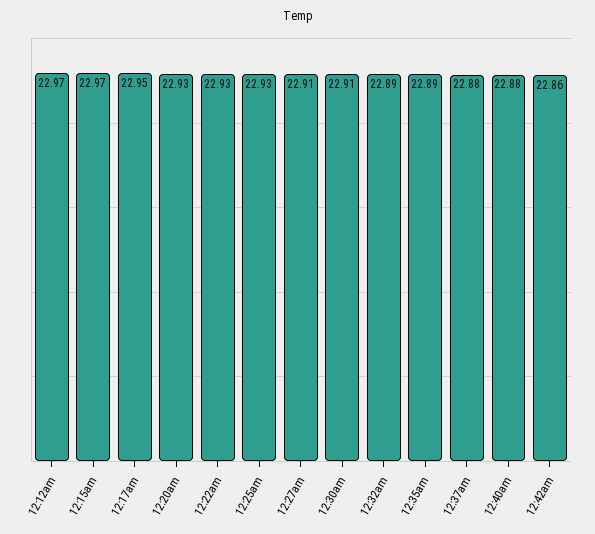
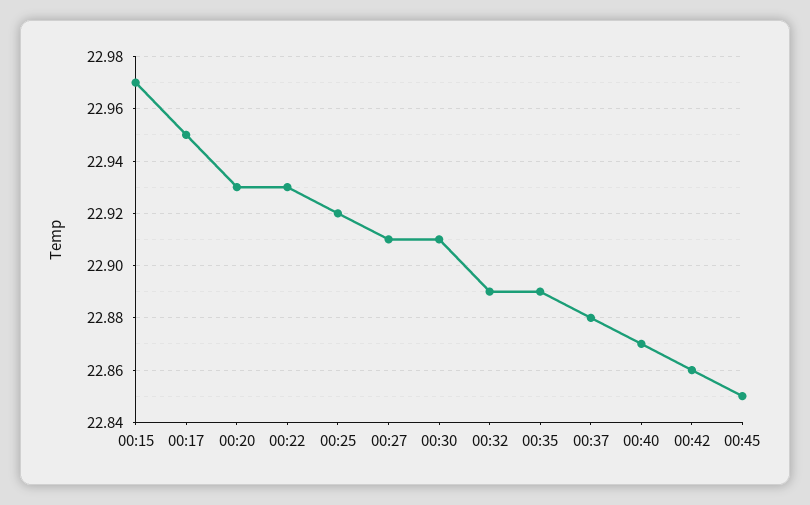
12:12am: 22.97 -> none
12:25am: 22.93 -> 22.92
12:40am: 22.88 -> 22.87
00:45: none -> 22.85

